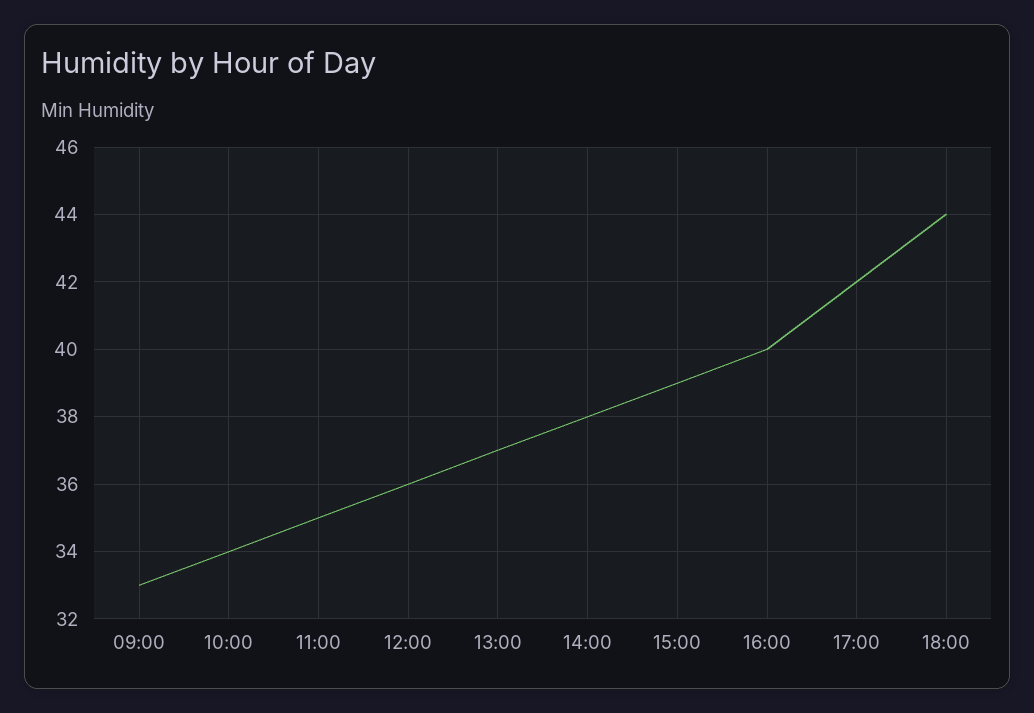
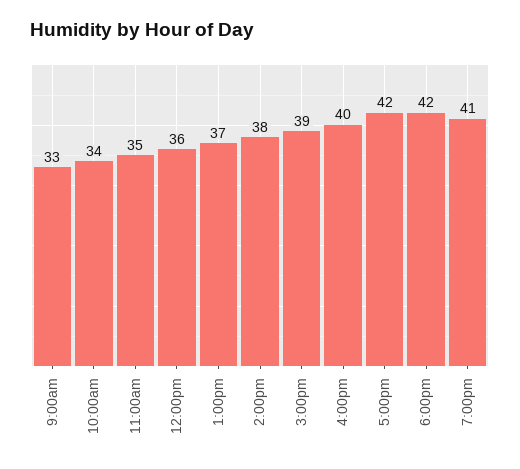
18:00: 44 -> 42
7:00pm: none -> 41

